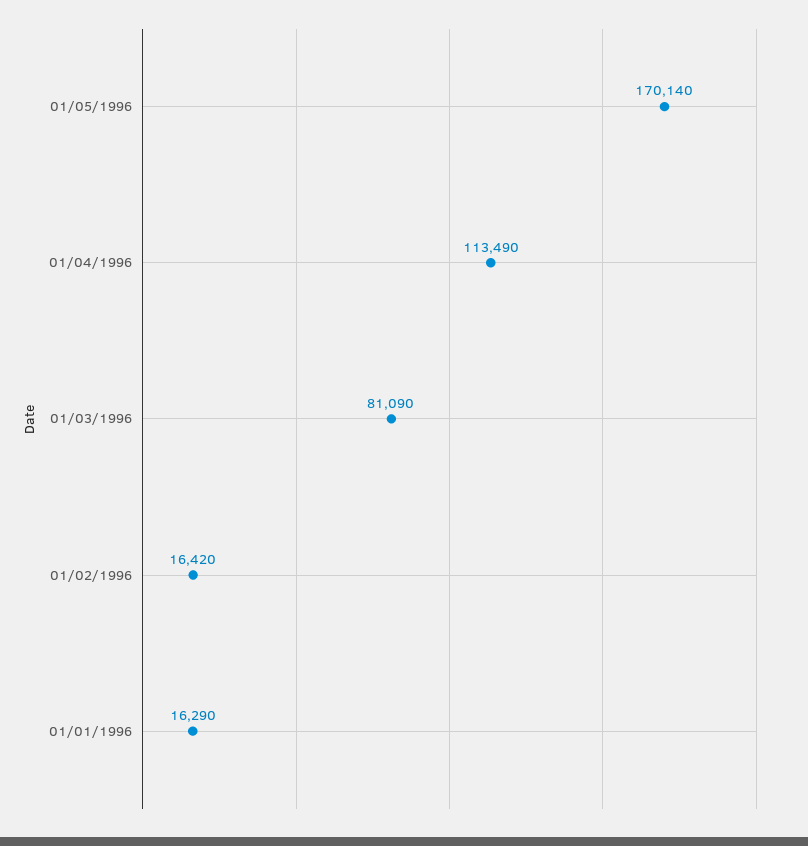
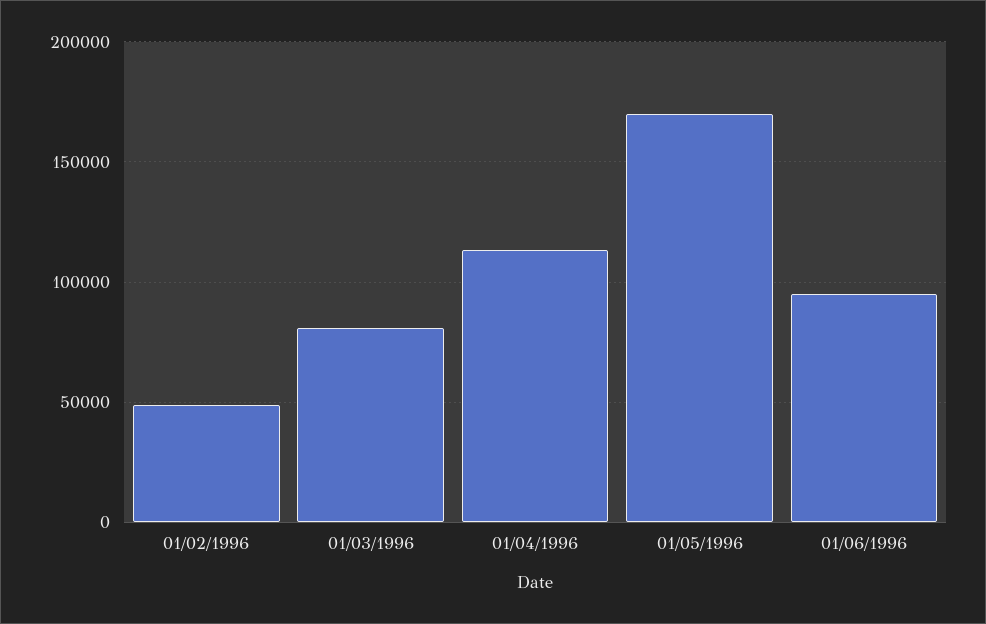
01/02/1996: 16420 -> 50000
01/01/1996: 16290 -> none
01/06/1996: none -> 95000

